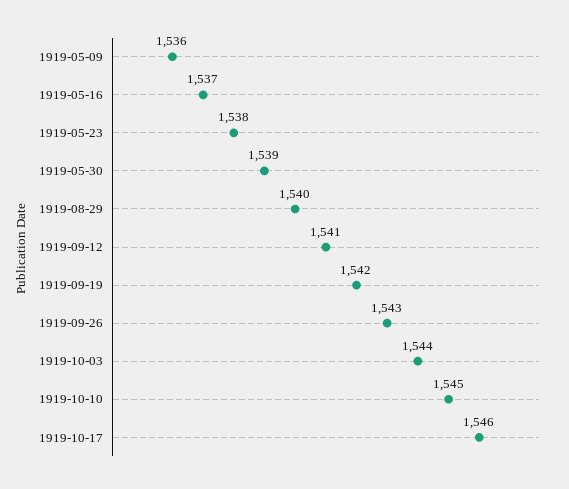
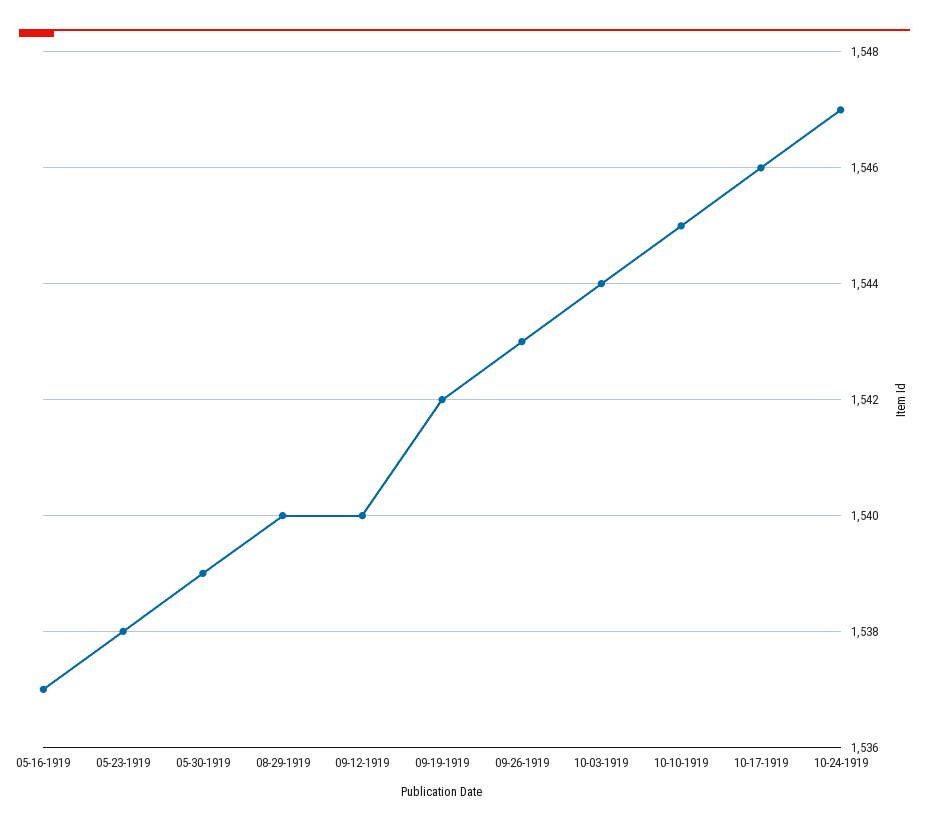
1919-05-09: 1536 -> none
1919-09-12: 1541 -> 1540
10-24-1919: none -> 1547

